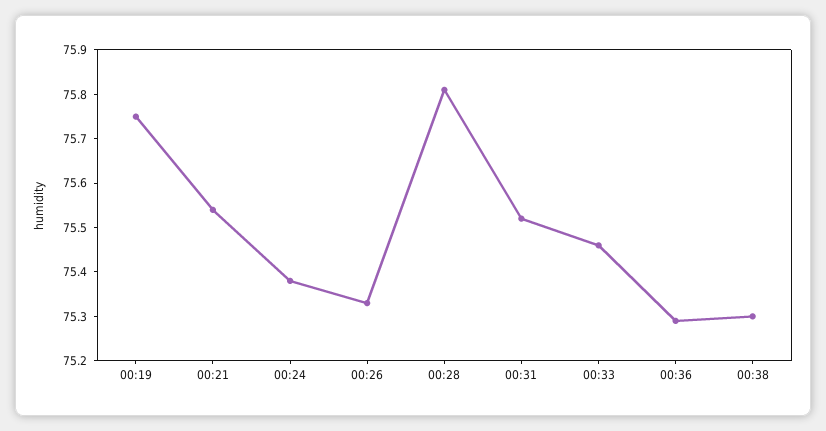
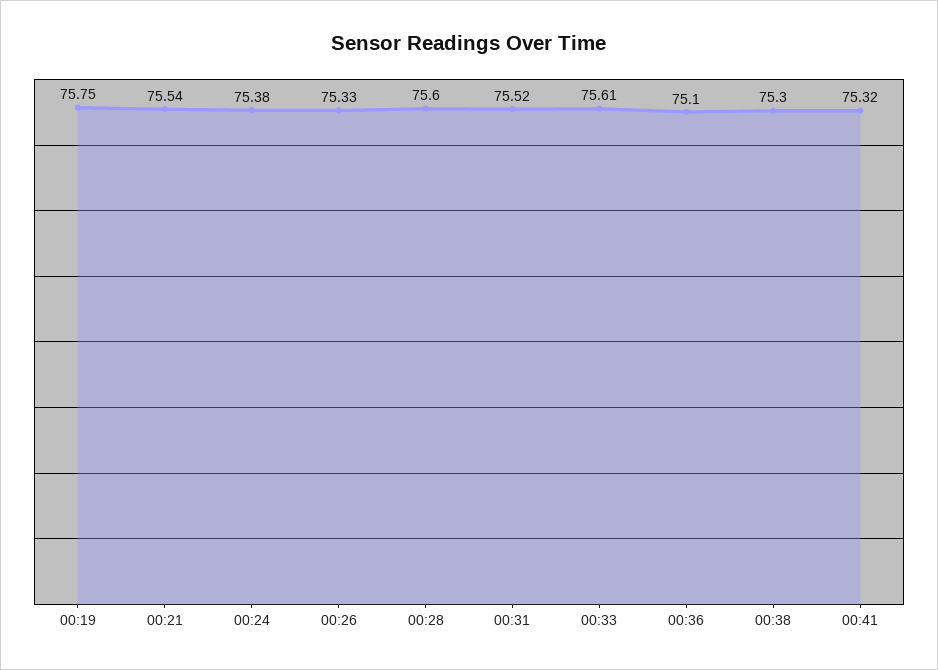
00:28: 75.8 -> 75.6
00:33: 75.45 -> 75.61
00:36: 75.3 -> 75.1
00:41: none -> 75.32

